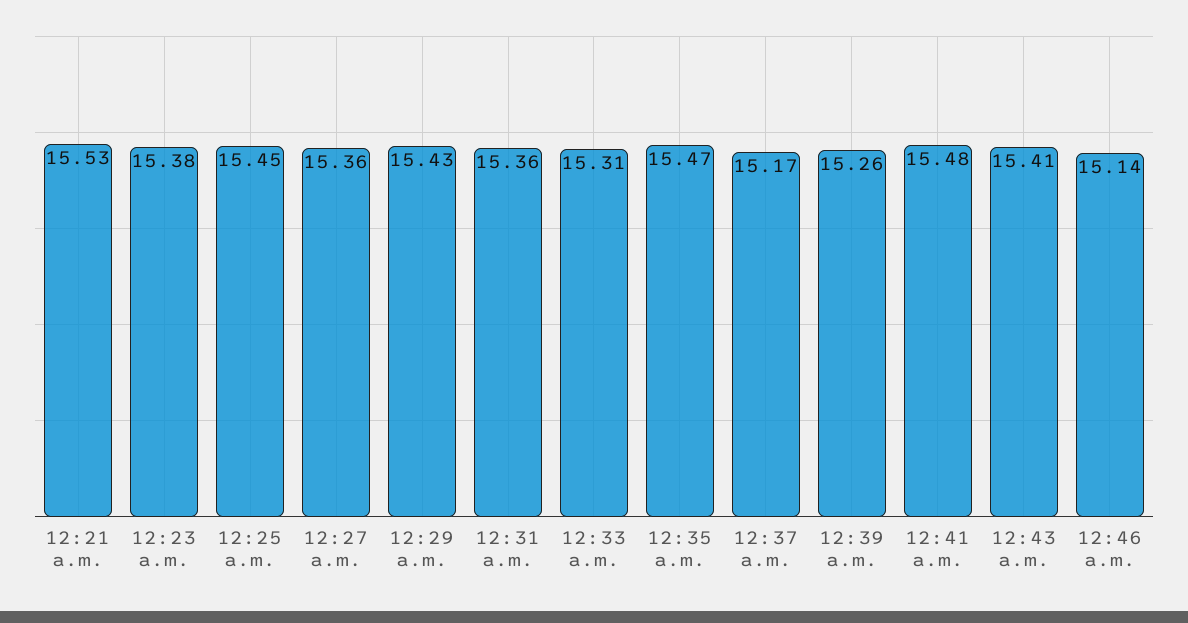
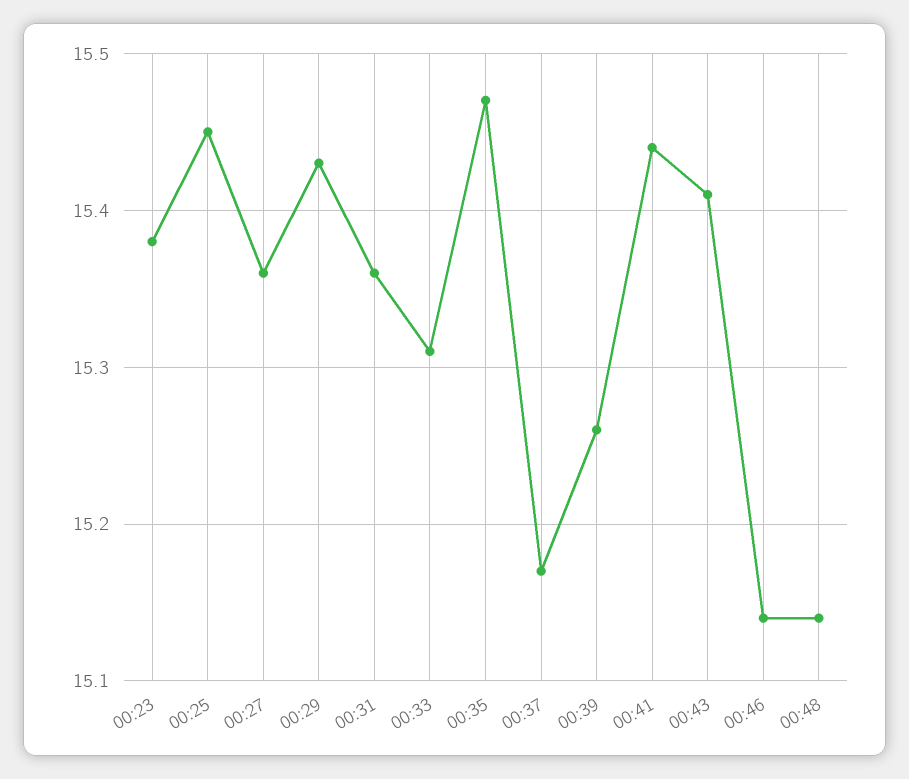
12:21 a.m.: 15.53 -> none
12:41 a.m.: 15.48 -> 15.44
00:48: none -> 15.14

